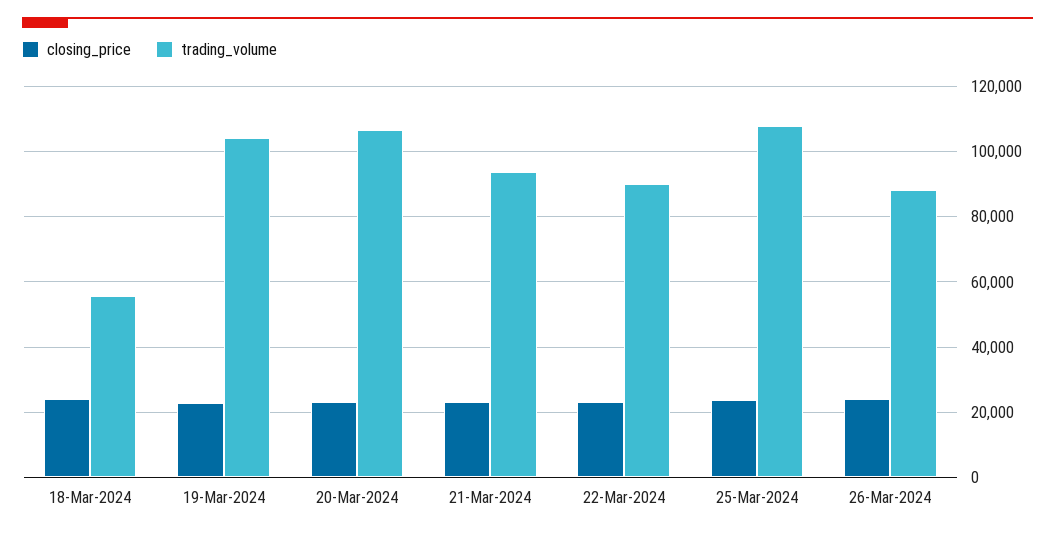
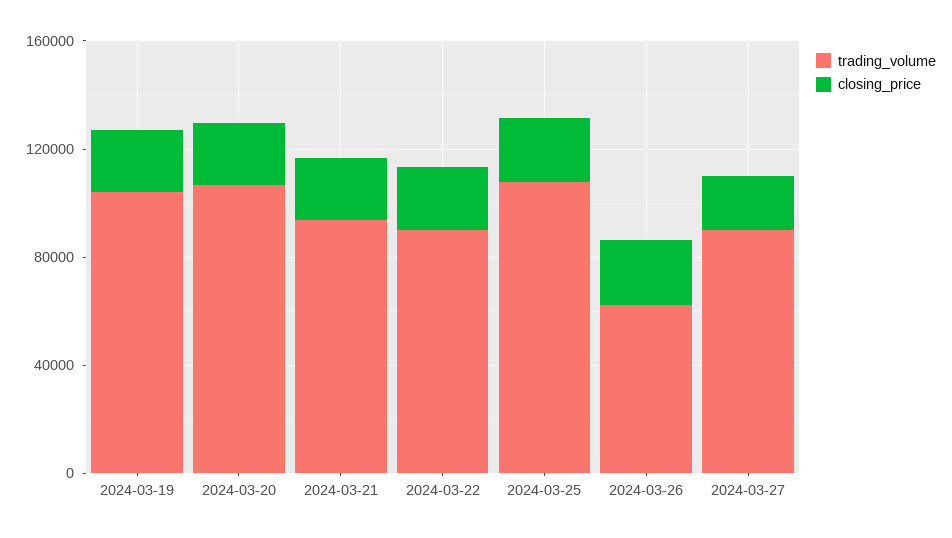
closing_price, 18-Mar-2024: 24000 -> none
trading_volume, 18-Mar-2024: 56000 -> none
trading_volume, 26-Mar-2024: 88000 -> 60000
trading_volume, 2024-03-27: none -> 90000
closing_price, 2024-03-27: none -> 20000

